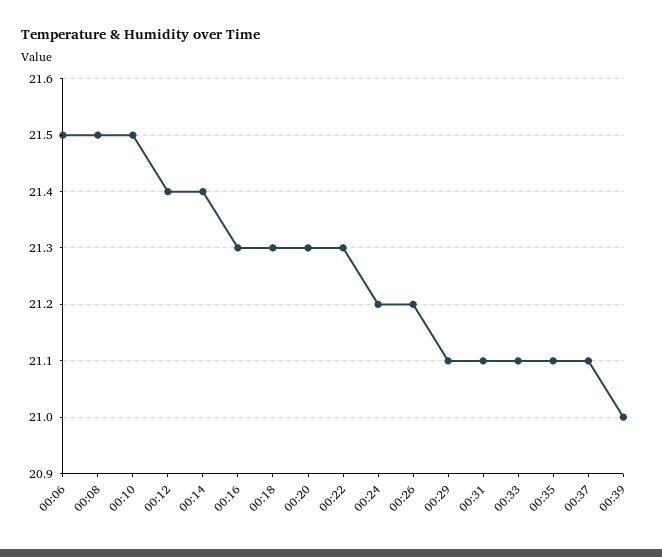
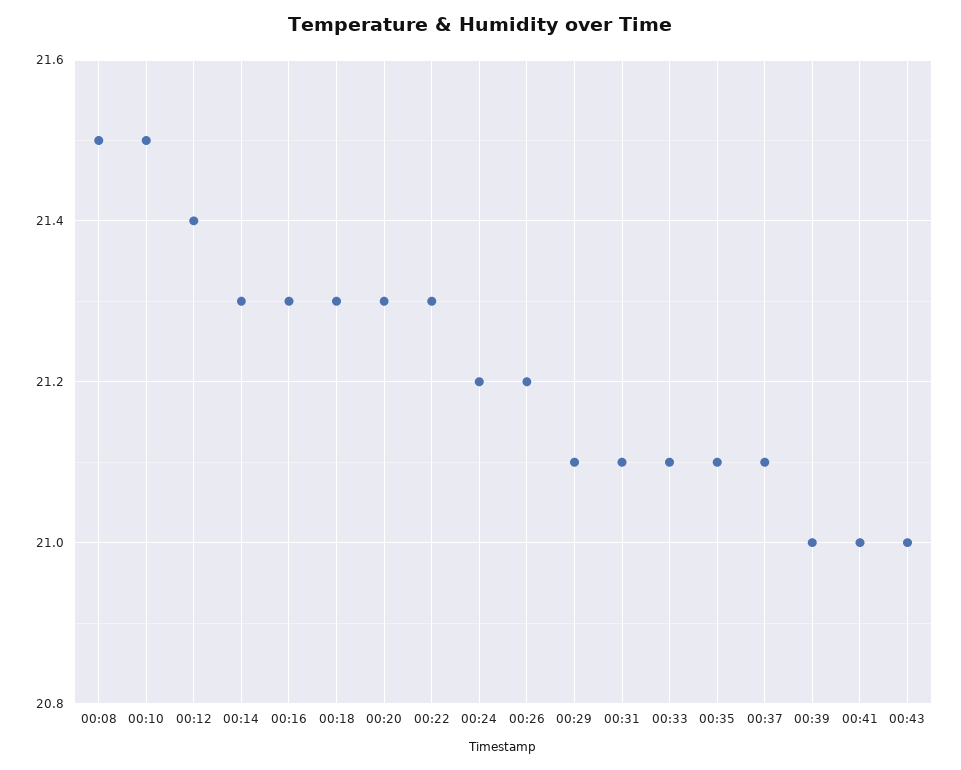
00:06: 21.5 -> none
00:14: 21.4 -> 21.3
00:41: none -> 21
00:43: none -> 21

